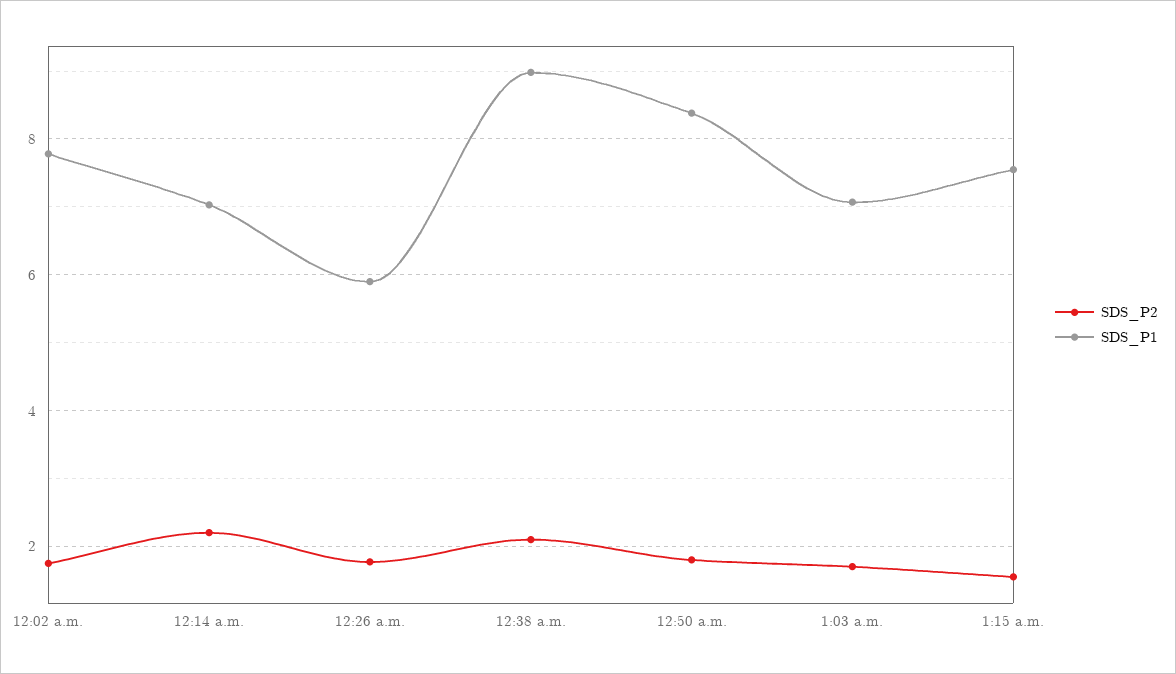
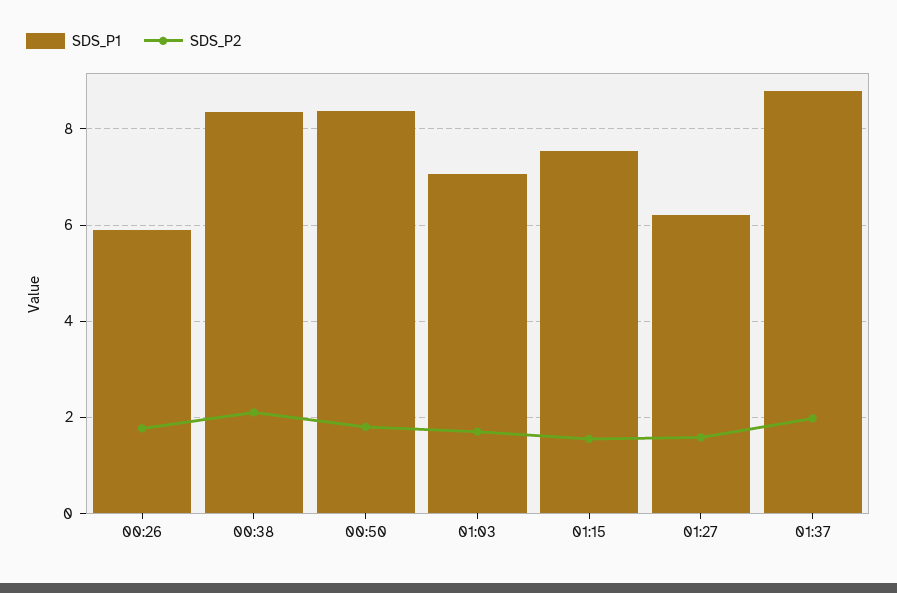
SDS_P2, 12:02 a.m.: 1.8 -> none
SDS_P1, 12:02 a.m.: 7.8 -> none
SDS_P2, 12:14 a.m.: 2.2 -> none
SDS_P1, 12:14 a.m.: 7 -> none
SDS_P1, 12:38 a.m.: 9 -> 8.4
SDS_P1, 01:27: none -> 6.2
SDS_P2, 01:27: none -> 1.6
SDS_P1, 01:37: none -> 8.8
SDS_P2, 01:37: none -> 2

